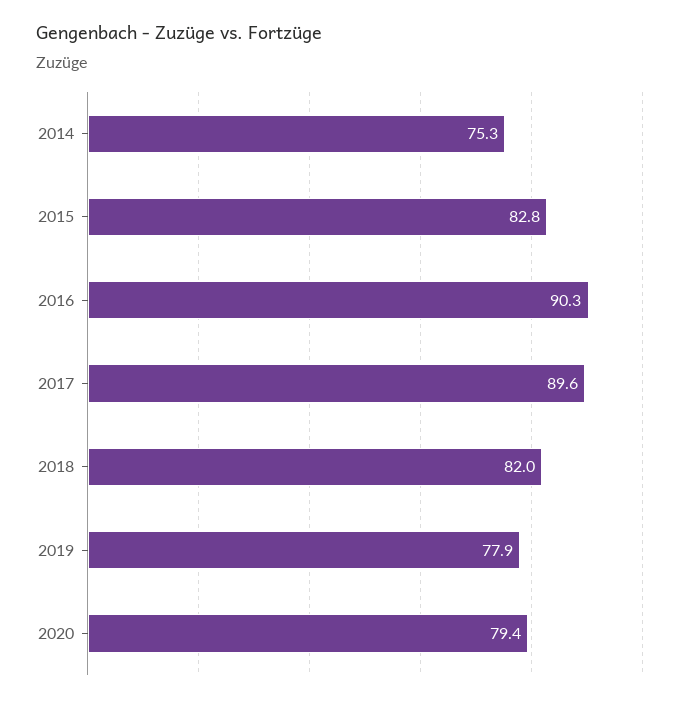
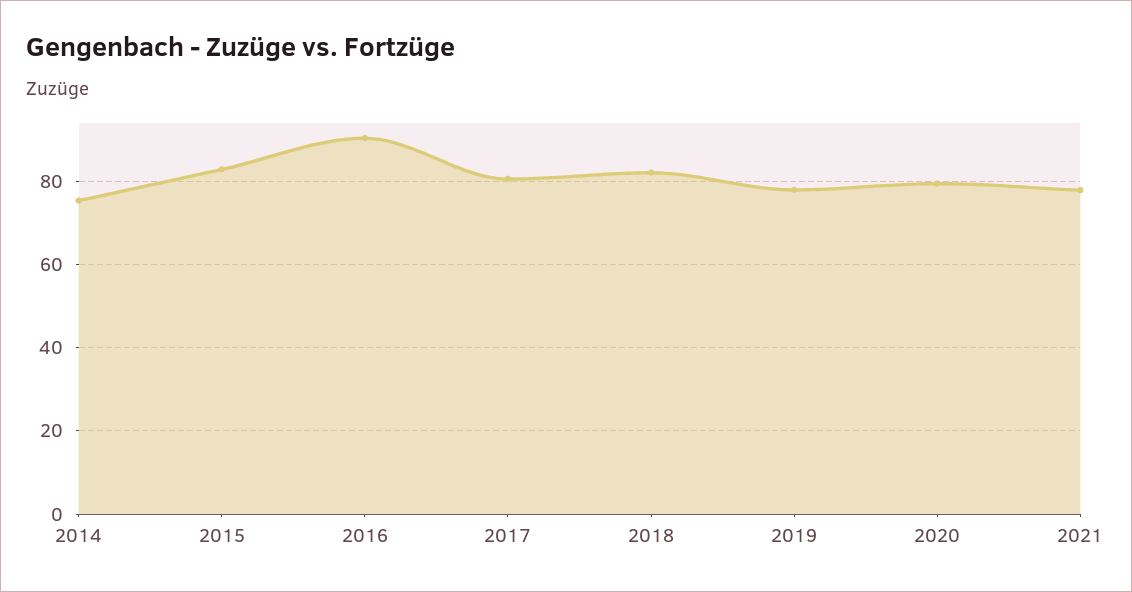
2017: 89.6 -> 80
2021: none -> 78

